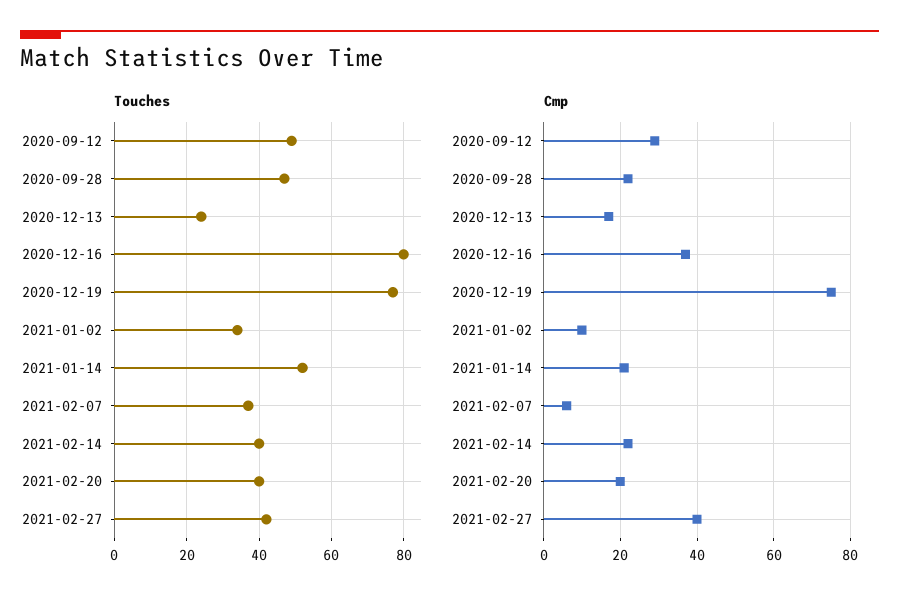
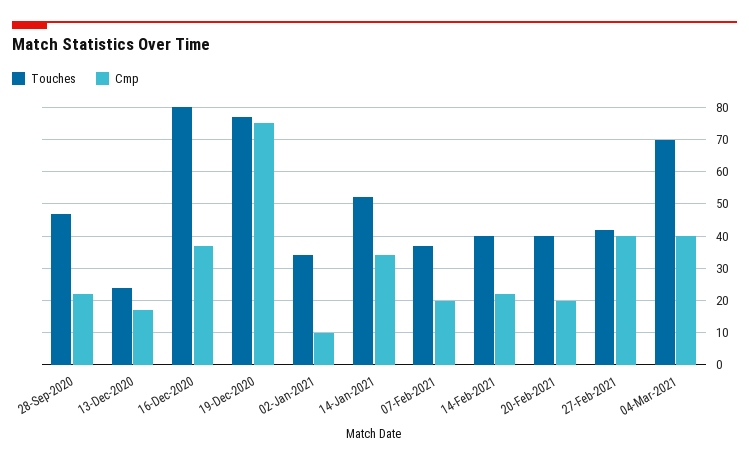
Touches, 2020-09-12: 50 -> none
Cmp, 2020-09-12: 30 -> none
Cmp, 2021-01-14: 20 -> 35
Cmp, 2021-02-07: 5 -> 20
Touches, 04-Mar-2021: none -> 70
Cmp, 04-Mar-2021: none -> 40

